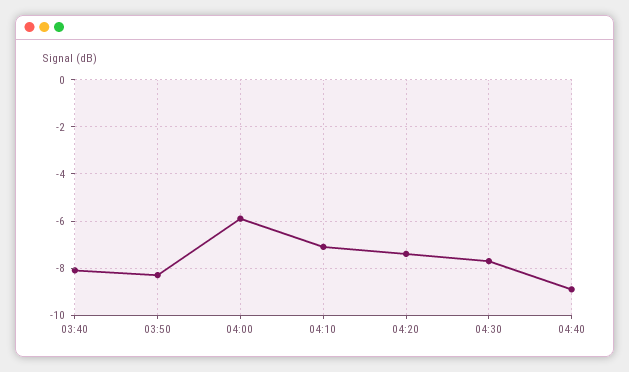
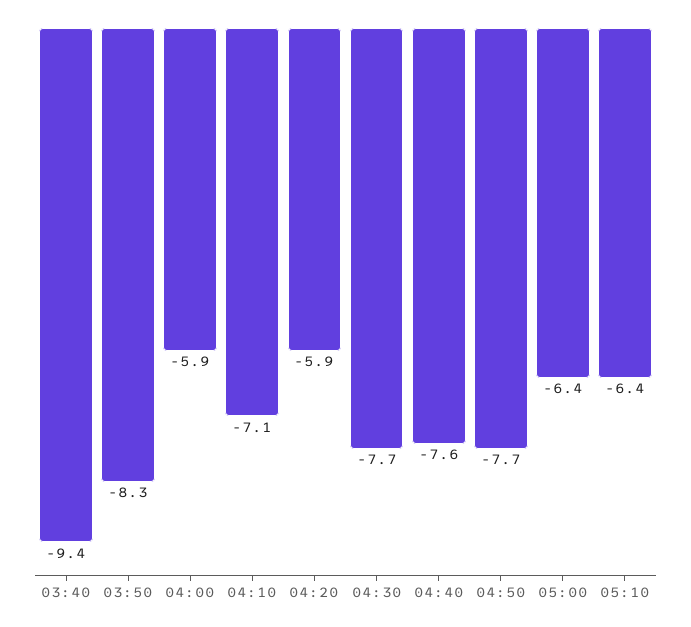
03:40: -8 -> -9.4
04:20: -7.5 -> -5.9
04:40: -9 -> -7.6
04:50: none -> -7.7
05:00: none -> -6.4
05:10: none -> -6.4

